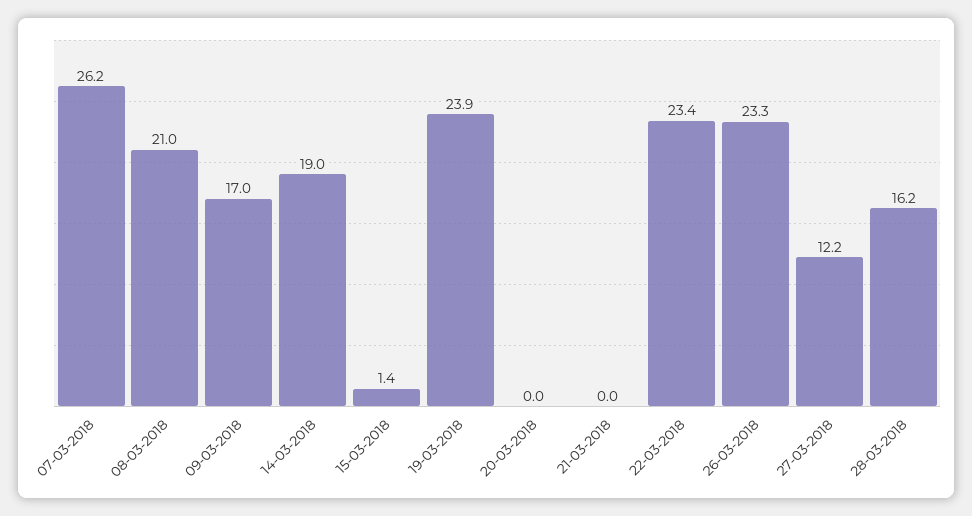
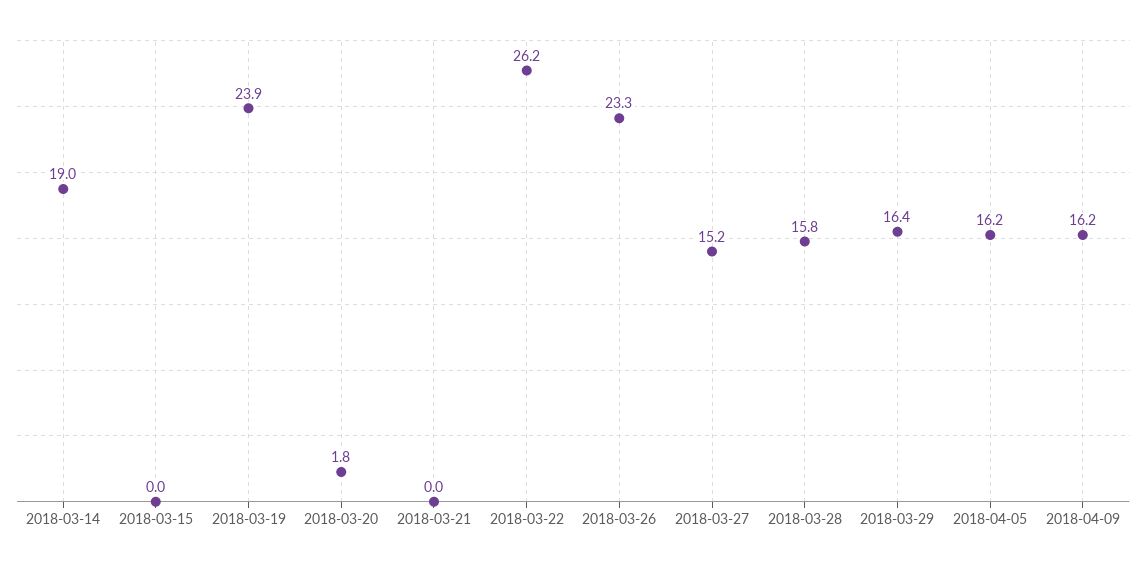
07-03-2018: 26.2 -> none
08-03-2018: 21 -> none
09-03-2018: 17 -> none
15-03-2018: 1.4 -> 0
20-03-2018: 0 -> 1.8
22-03-2018: 23.4 -> 26.2
27-03-2018: 12.2 -> 15.2
28-03-2018: 16.2 -> 15.8
2018-03-29: none -> 16.4
2018-04-05: none -> 16.2
2018-04-09: none -> 16.2

